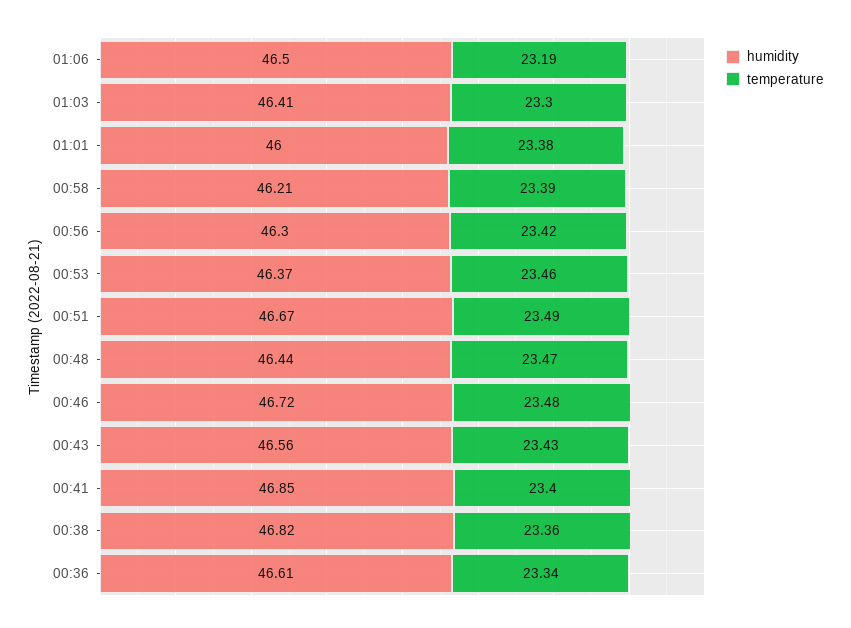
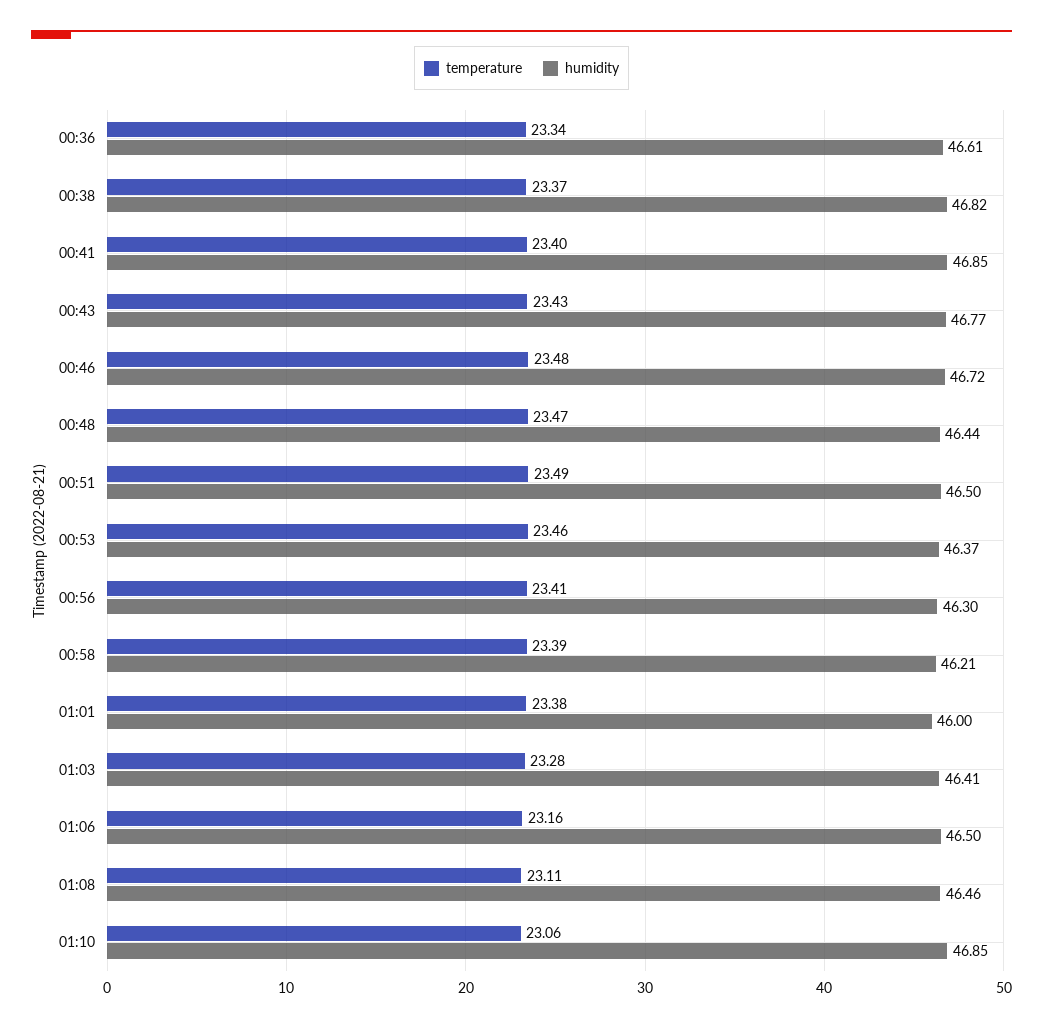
temperature, 01:06: 23.19 -> 23.16
temperature, 01:03: 23.3 -> 23.28
temperature, 00:56: 23.42 -> 23.41
humidity, 00:51: 46.67 -> 46.5
humidity, 00:43: 46.56 -> 46.77
temperature, 00:38: 23.36 -> 23.37
temperature, 01:08: none -> 23.11
humidity, 01:08: none -> 46.46
temperature, 01:10: none -> 23.06
humidity, 01:10: none -> 46.85

